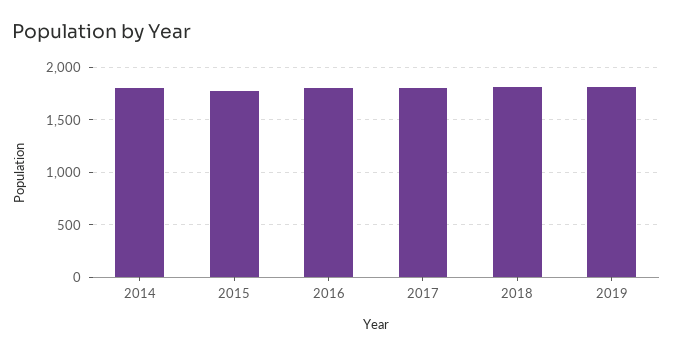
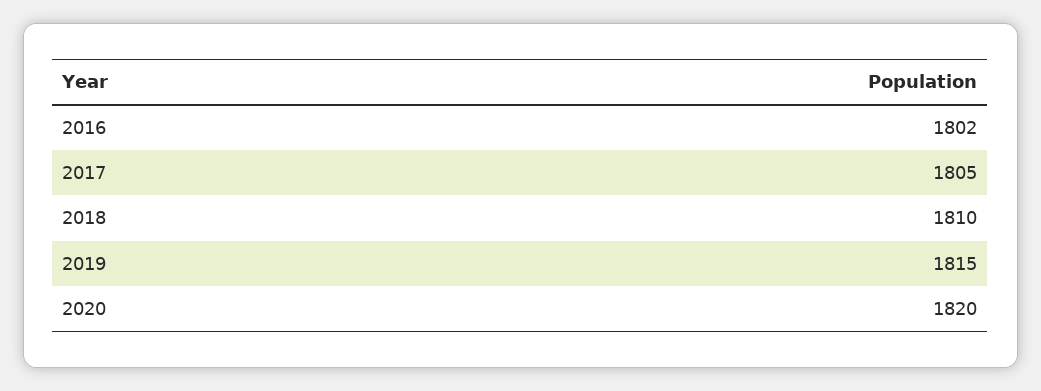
2014: 1800 -> none
2015: 1800 -> none
2020: none -> 1820

